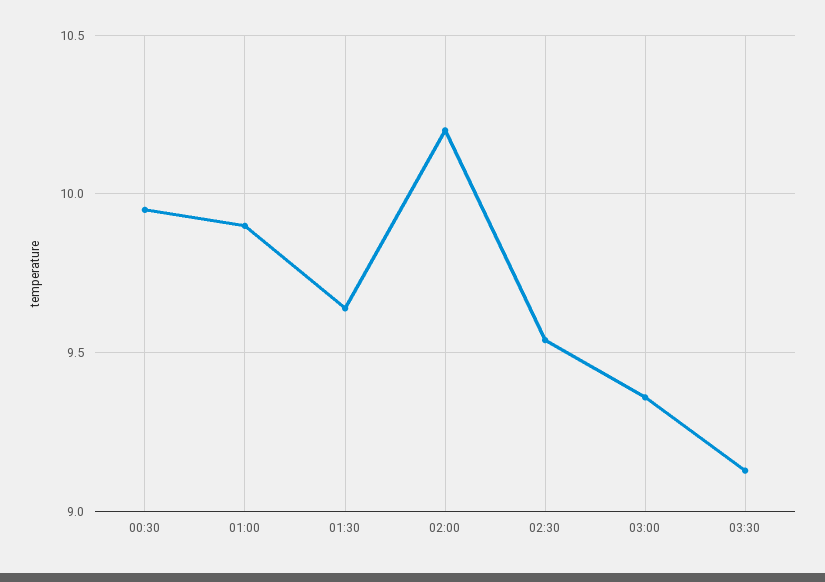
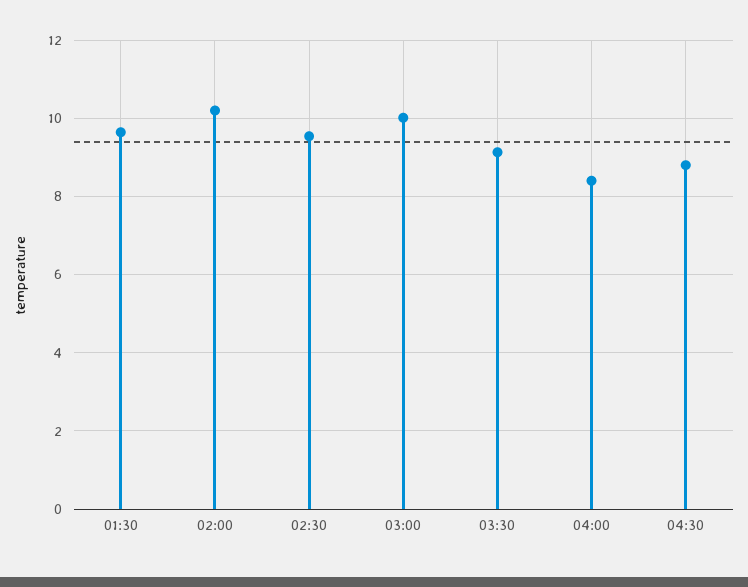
00:30: 9.95 -> none
01:00: 9.9 -> none
03:00: 9.35 -> 10
04:00: none -> 8.4
04:30: none -> 8.8

